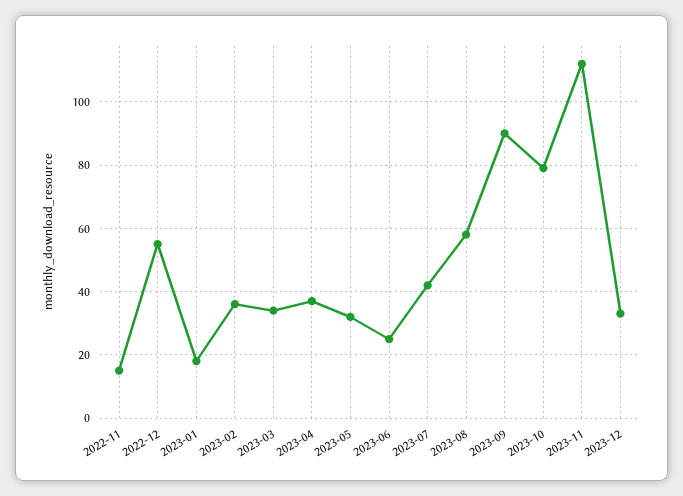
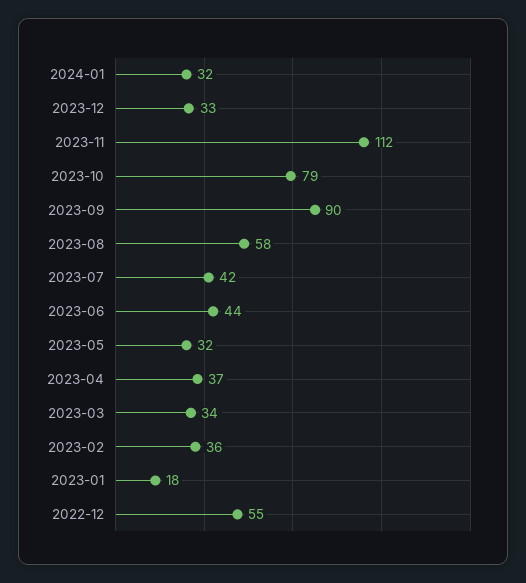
2022-11: 15 -> none
2023-06: 25 -> 44
2024-01: none -> 32

